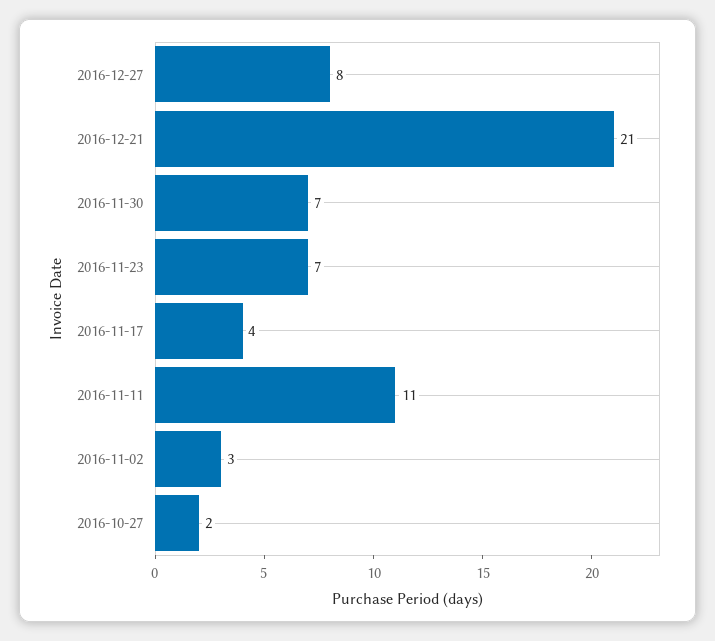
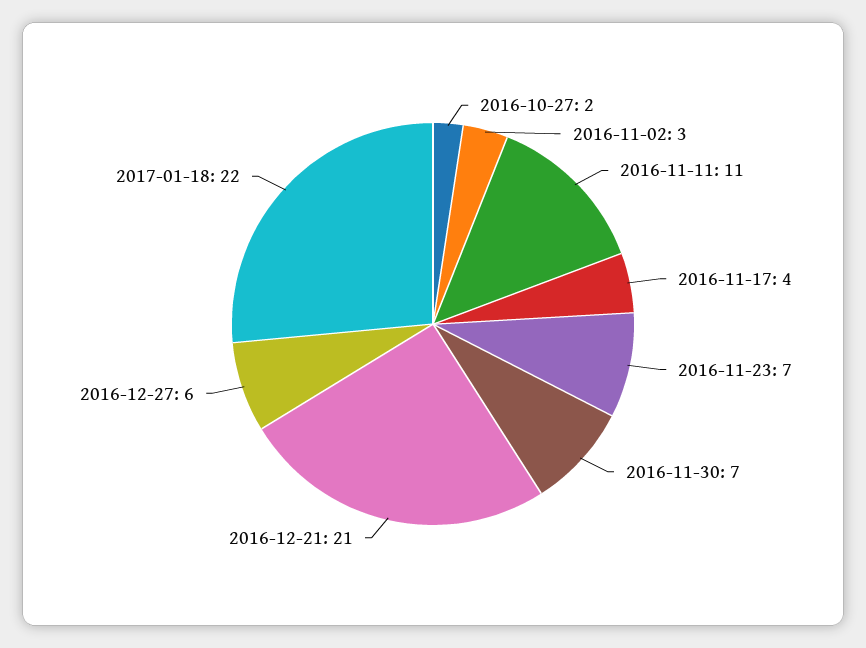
2016-12-27: 8 -> 6
2017-01-18: none -> 22

